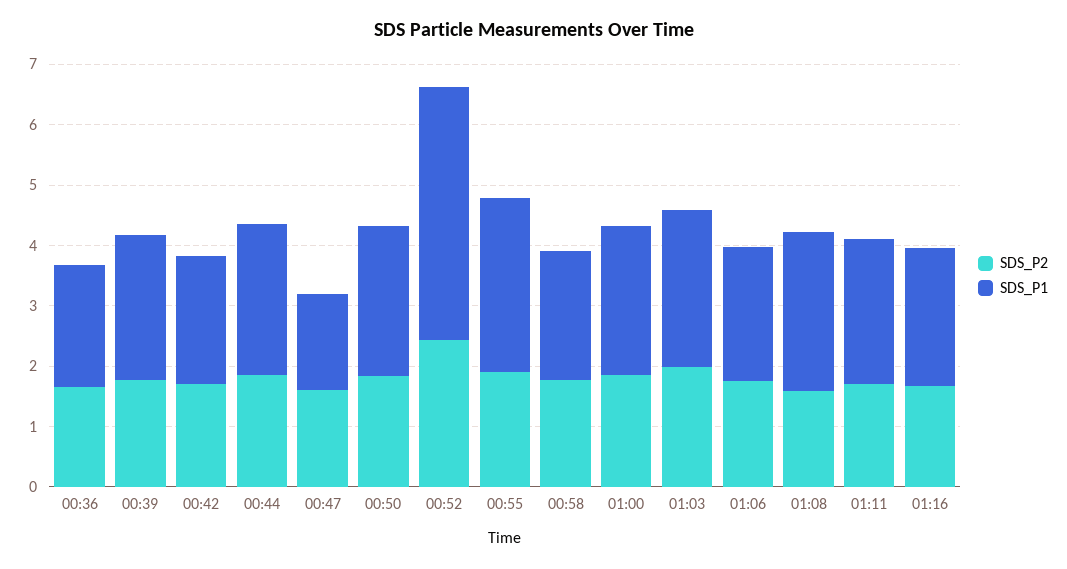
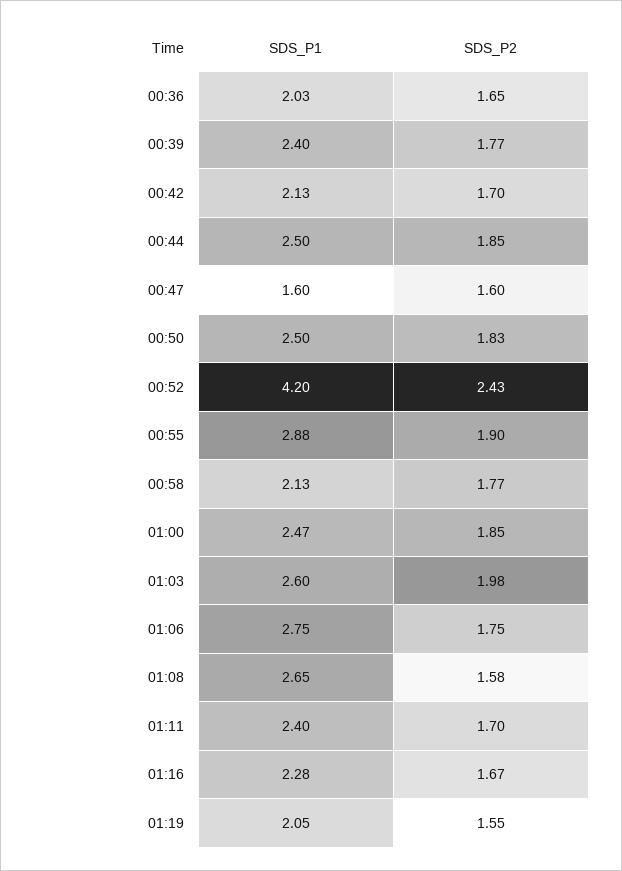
SDS_P1, 01:06: 2.2 -> 2.75
SDS_P1, 01:19: none -> 2.05
SDS_P2, 01:19: none -> 1.55

